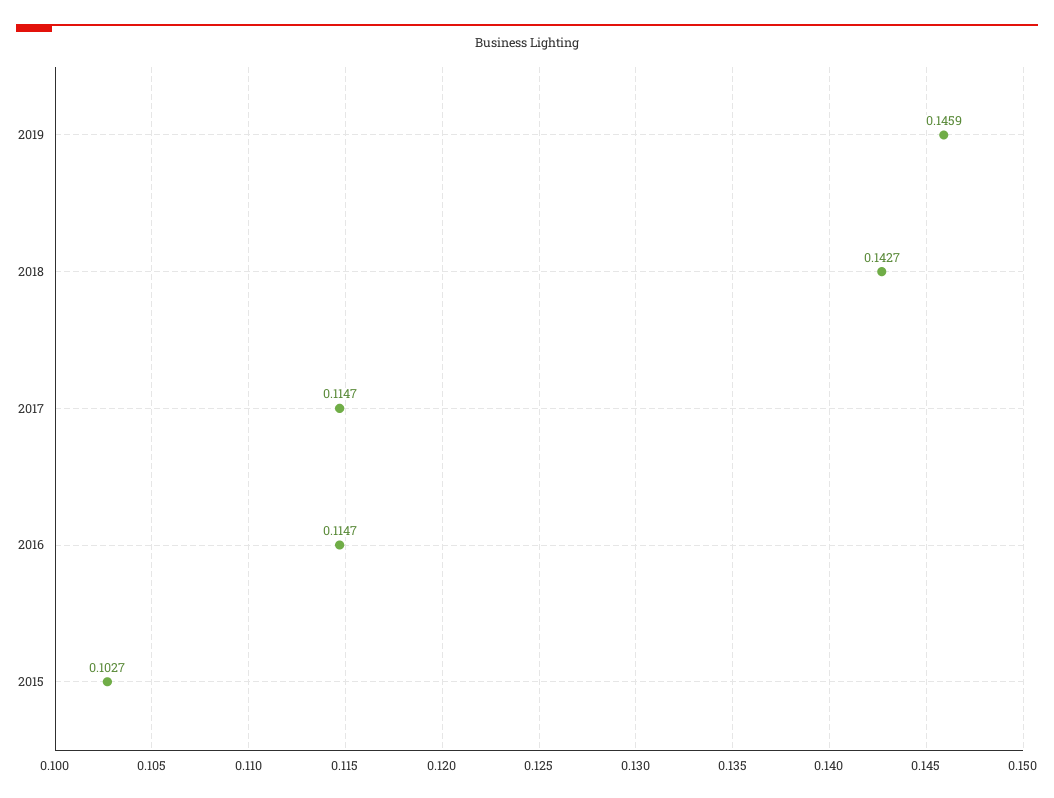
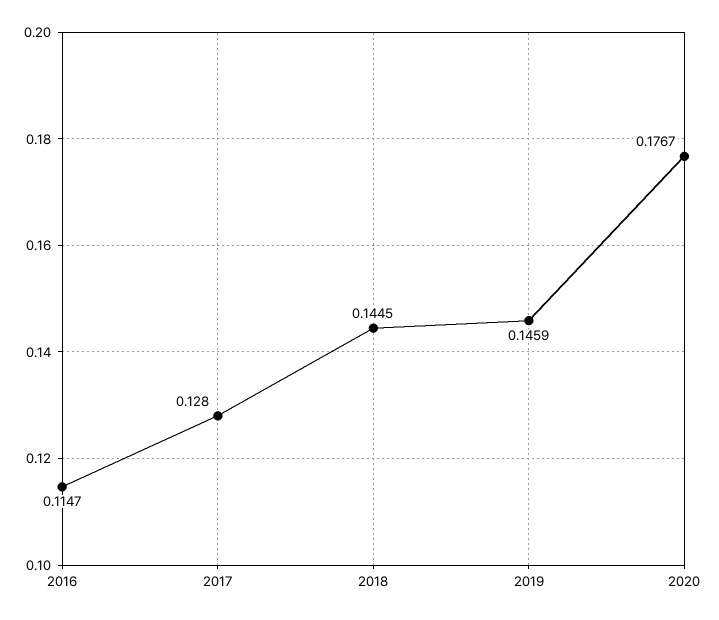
2018: 0.1427 -> 0.1445
2017: 0.1147 -> 0.128
2015: 0.1027 -> none
2020: none -> 0.1767

